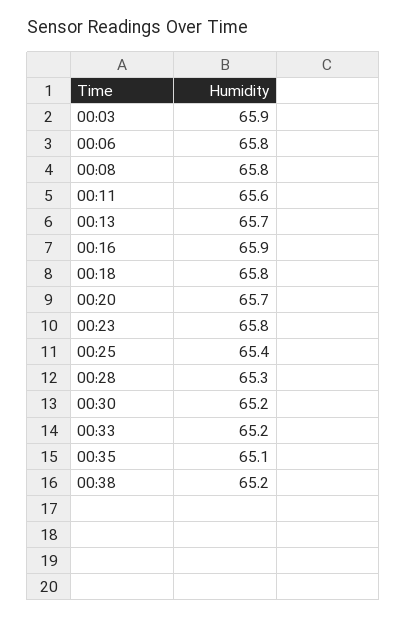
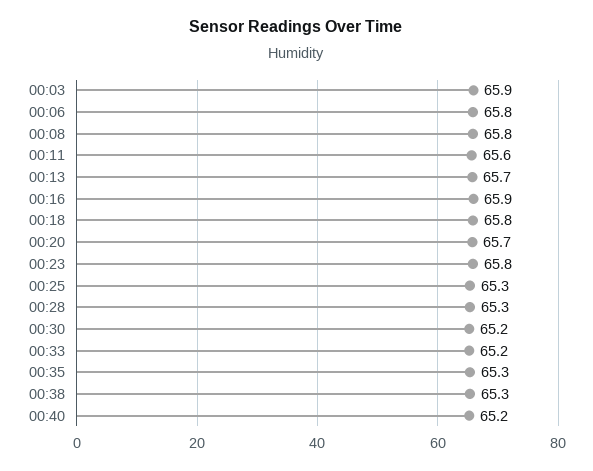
00:25: 65.4 -> 65.3
00:35: 65.1 -> 65.3
00:38: 65.2 -> 65.3
00:40: none -> 65.2

